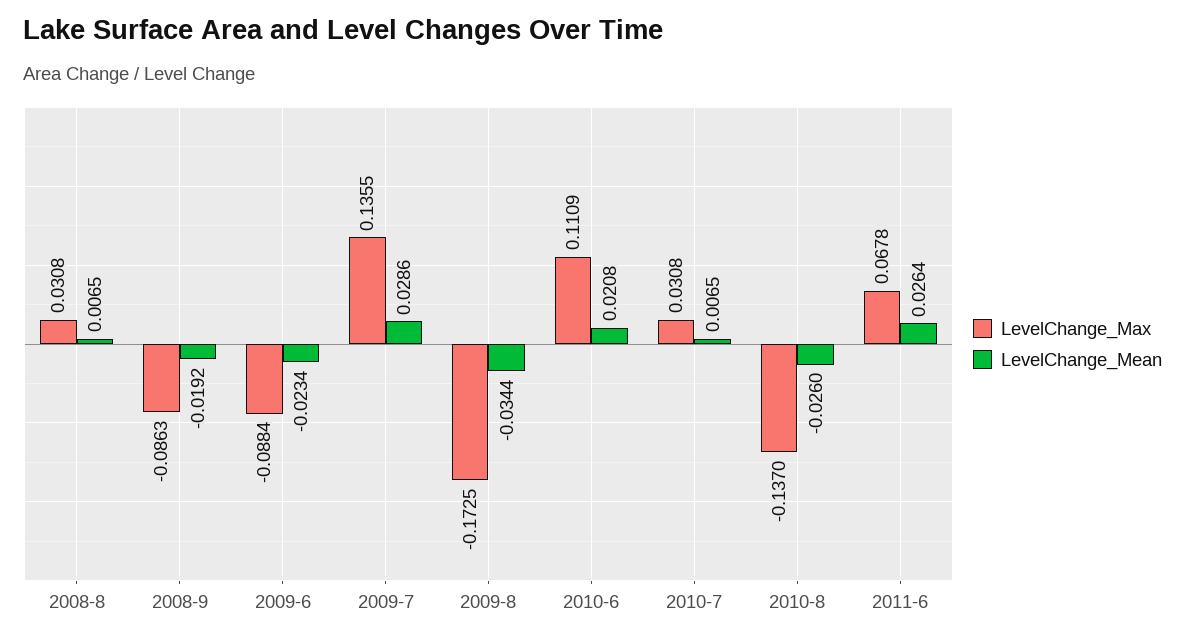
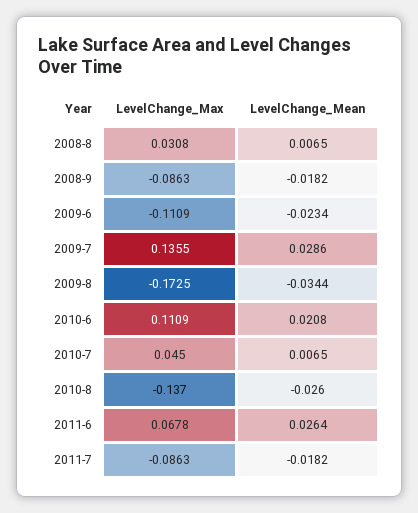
LevelChange_Mean, 2008-9: -0.0192 -> -0.0182
LevelChange_Max, 2009-6: -0.0884 -> -0.1109
LevelChange_Max, 2010-7: 0.0308 -> 0.045
LevelChange_Max, 2011-7: none -> -0.0863
LevelChange_Mean, 2011-7: none -> -0.0182

